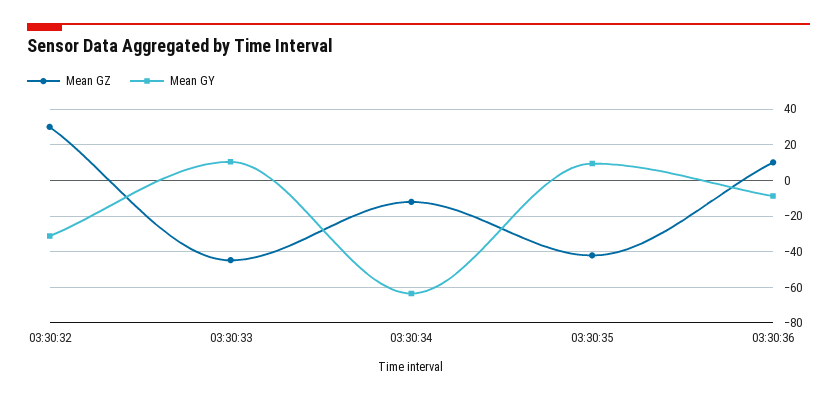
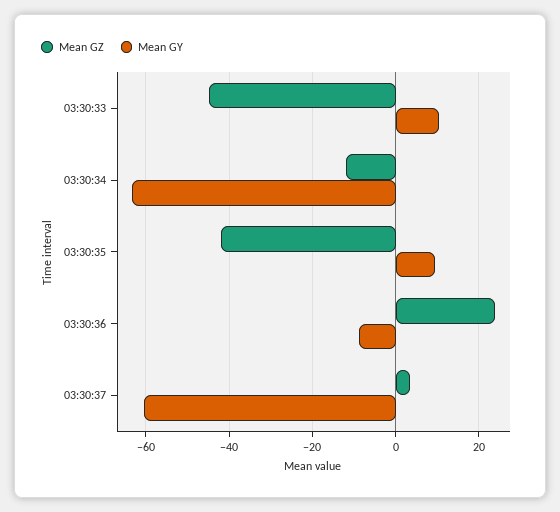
Mean GZ, 03:30:32: 30 -> none
Mean GY, 03:30:32: -30 -> none
Mean GZ, 03:30:36: 10 -> 24
Mean GZ, 03:30:37: none -> 4
Mean GY, 03:30:37: none -> -60

